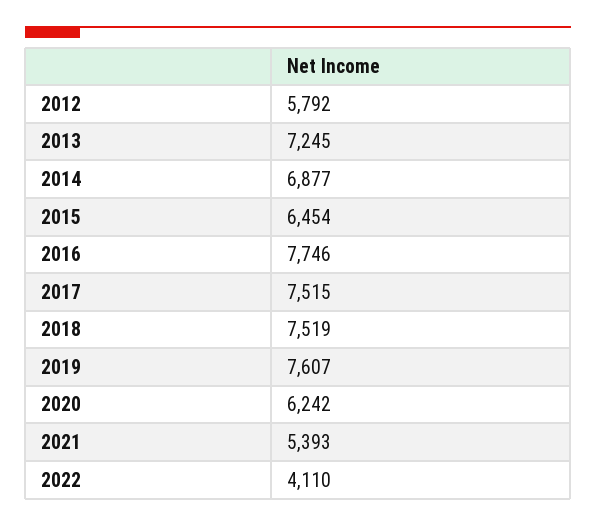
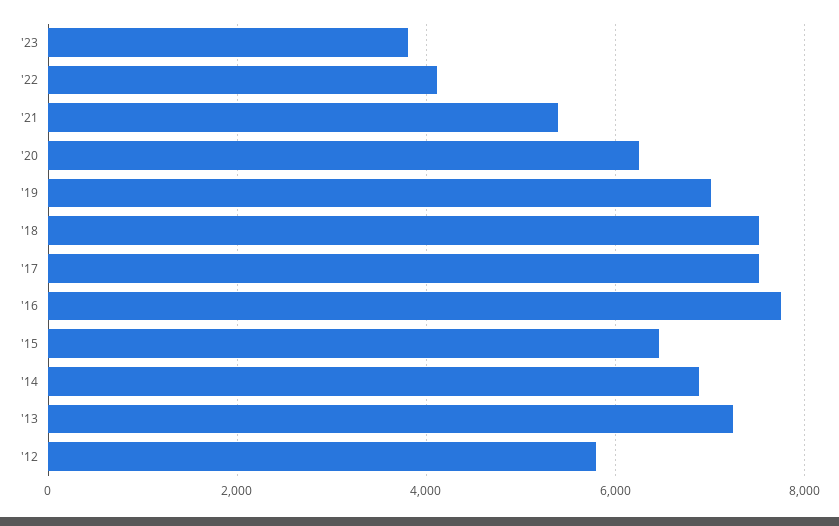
2019: 7607 -> 7000
'23: none -> 3800

